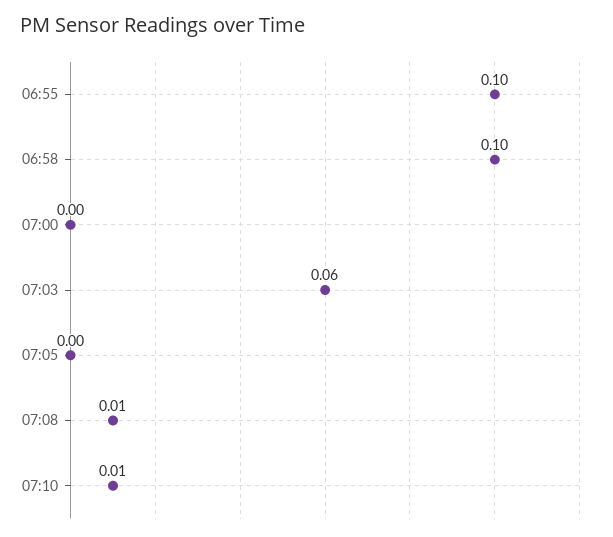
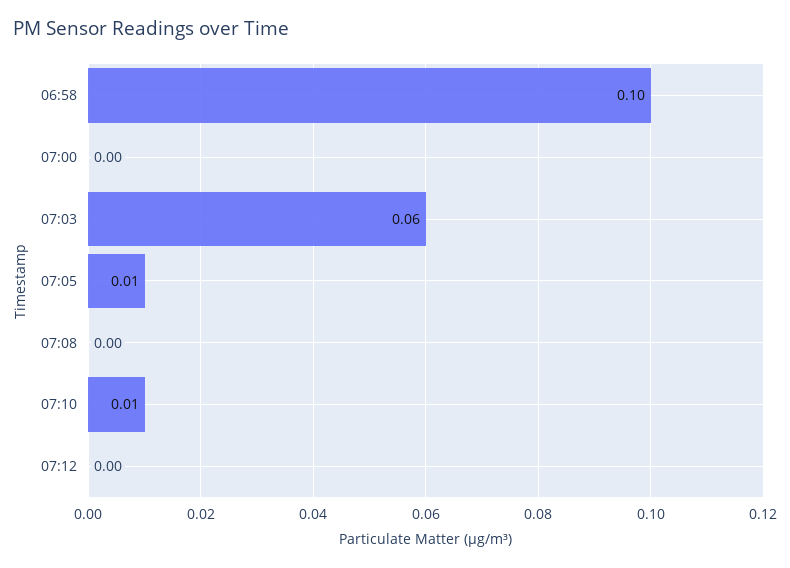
06:55: 0.1 -> none
07:05: 0 -> 0.01
07:08: 0.01 -> 0
07:12: none -> 0

